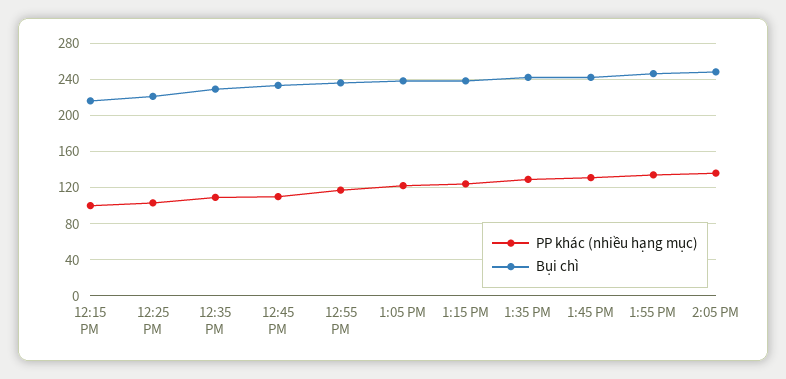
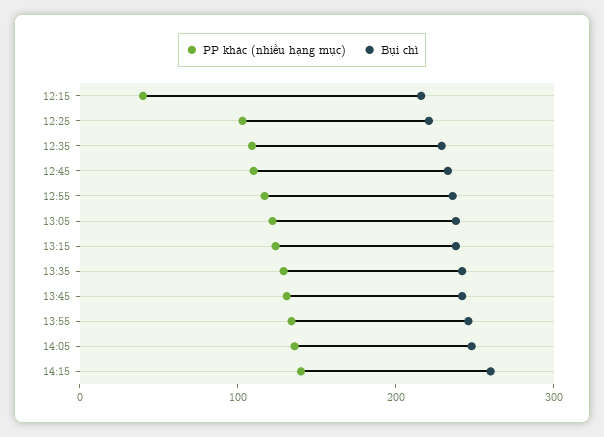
PP khác (nhiều hạng mục), 12:15 PM: 100 -> 40
PP khác (nhiều hạng mục), 14:15: none -> 140
Bụi chì, 14:15: none -> 260

